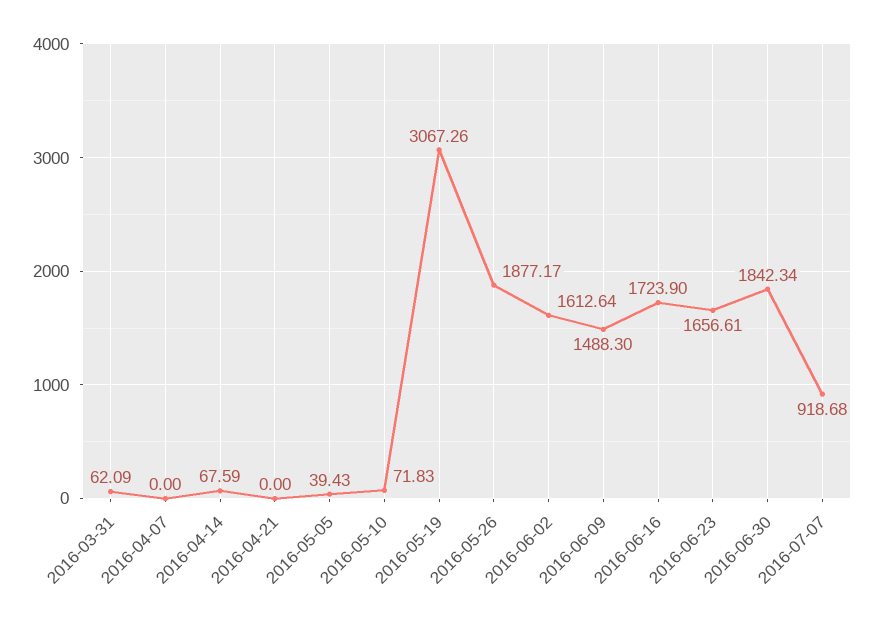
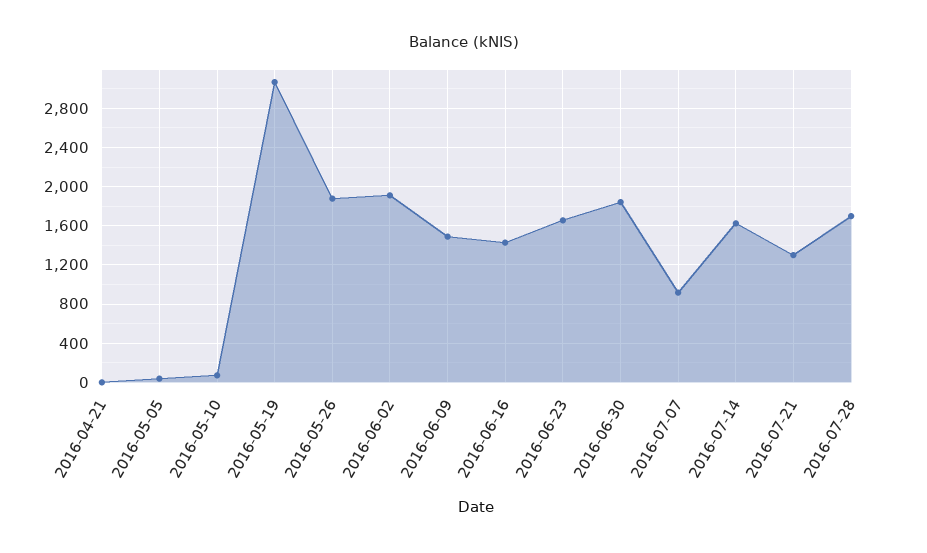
2016-03-31: 62.09 -> none
2016-04-07: 0 -> none
2016-04-14: 67.59 -> none
2016-06-02: 1612.64 -> 1900
2016-06-16: 1723.9 -> 1400
2016-07-14: none -> 1600
2016-07-21: none -> 1300
2016-07-28: none -> 1700

